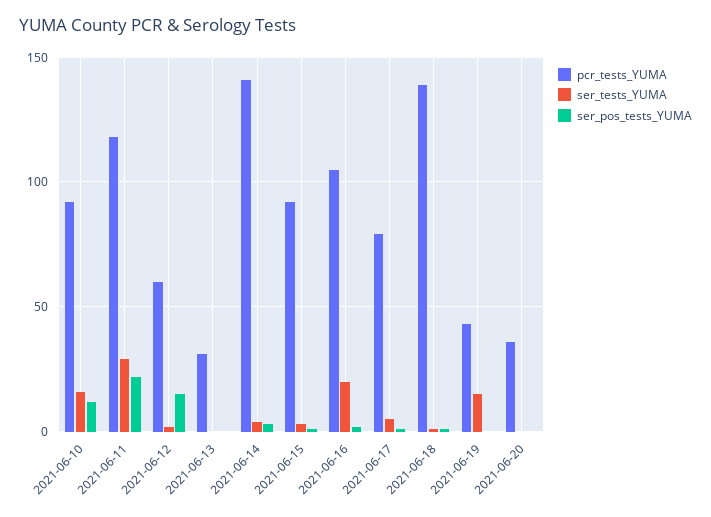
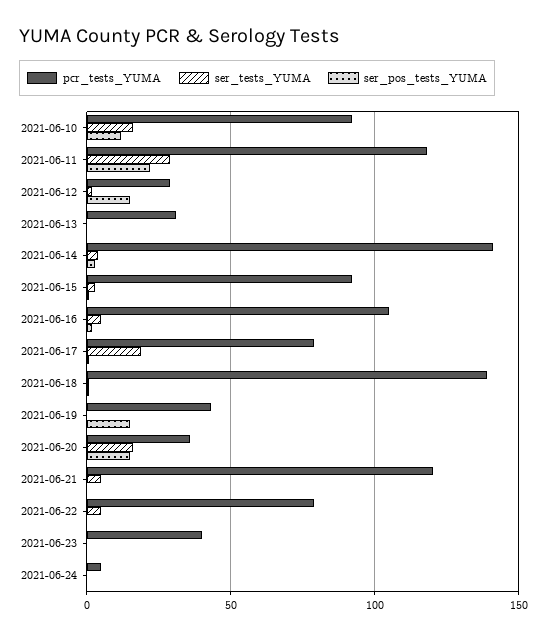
pcr_tests_YUMA, 2021-06-12: 60 -> 30
ser_tests_YUMA, 2021-06-16: 20 -> 5
ser_tests_YUMA, 2021-06-17: 5 -> 20
ser_tests_YUMA, 2021-06-19: 15 -> 0
ser_pos_tests_YUMA, 2021-06-19: 0 -> 15
ser_tests_YUMA, 2021-06-20: 0 -> 15
ser_pos_tests_YUMA, 2021-06-20: 0 -> 15
pcr_tests_YUMA, 2021-06-21: none -> 120
ser_tests_YUMA, 2021-06-21: none -> 5
ser_pos_tests_YUMA, 2021-06-21: none -> 0
pcr_tests_YUMA, 2021-06-22: none -> 80
ser_tests_YUMA, 2021-06-22: none -> 5
ser_pos_tests_YUMA, 2021-06-22: none -> 0
pcr_tests_YUMA, 2021-06-23: none -> 40
ser_tests_YUMA, 2021-06-23: none -> 0
ser_pos_tests_YUMA, 2021-06-23: none -> 0
pcr_tests_YUMA, 2021-06-24: none -> 5
ser_tests_YUMA, 2021-06-24: none -> 0
ser_pos_tests_YUMA, 2021-06-24: none -> 0

